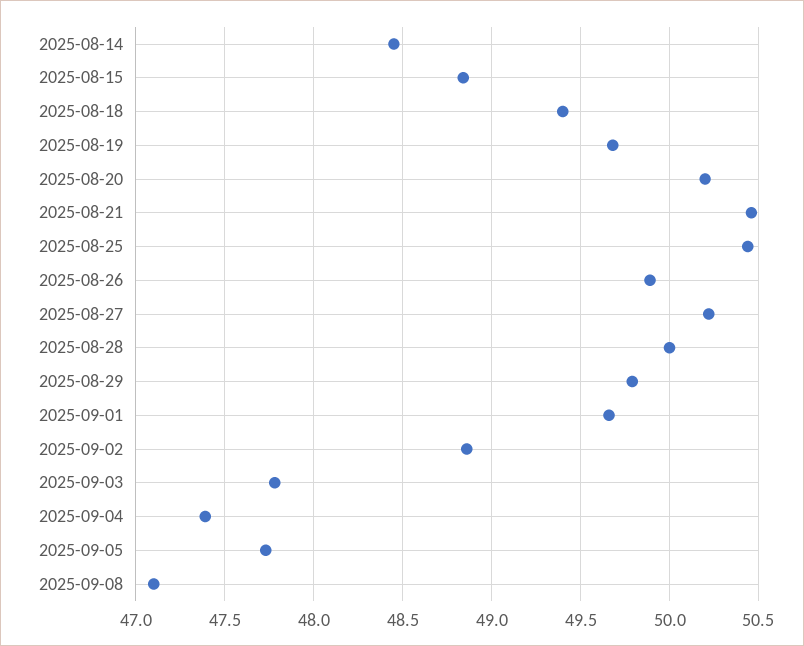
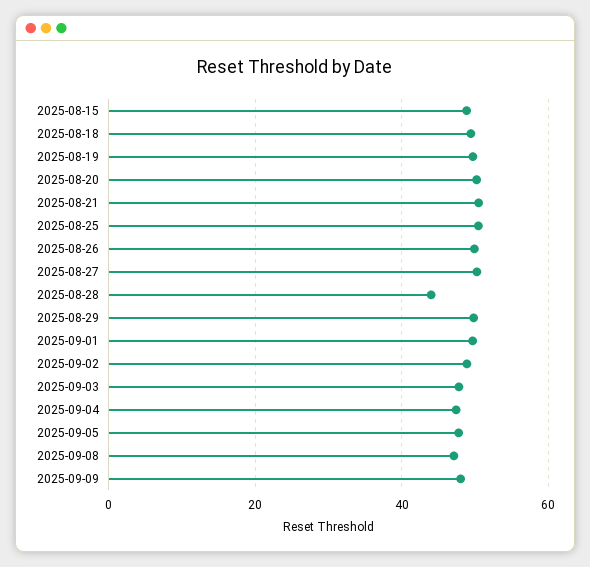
2025-08-14: 48.45 -> none
2025-08-28: 50 -> 44
2025-09-09: none -> 48

